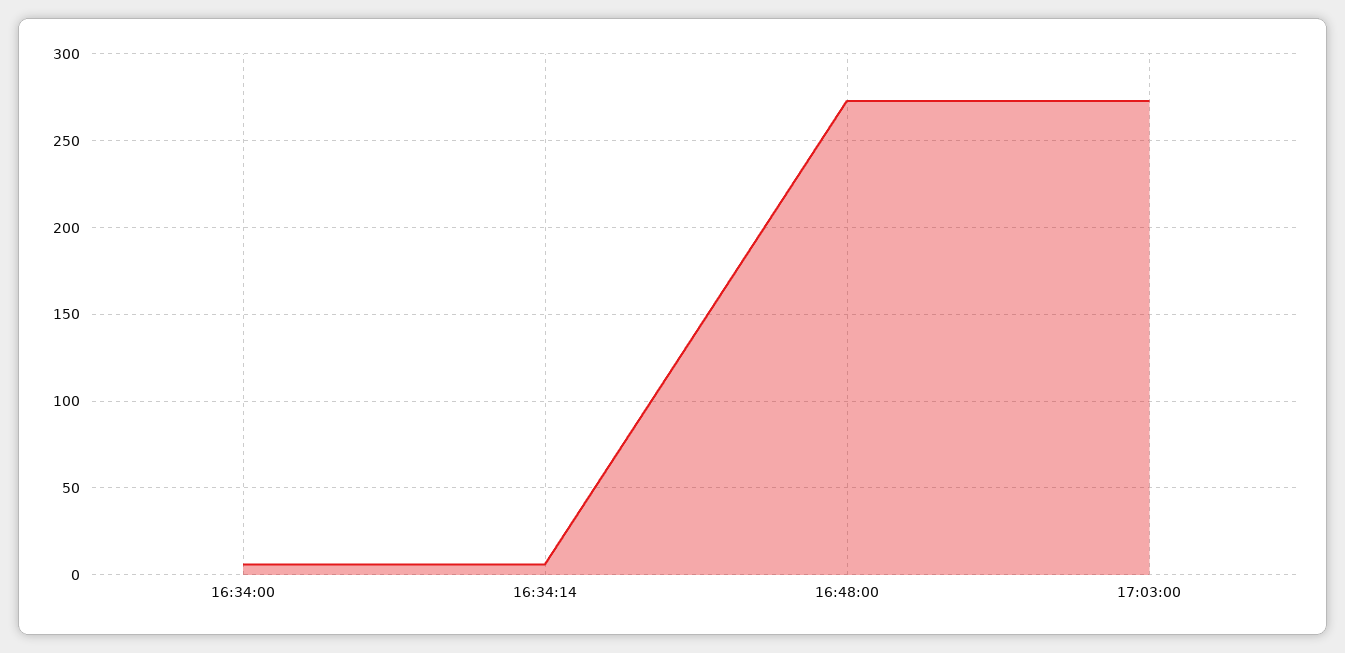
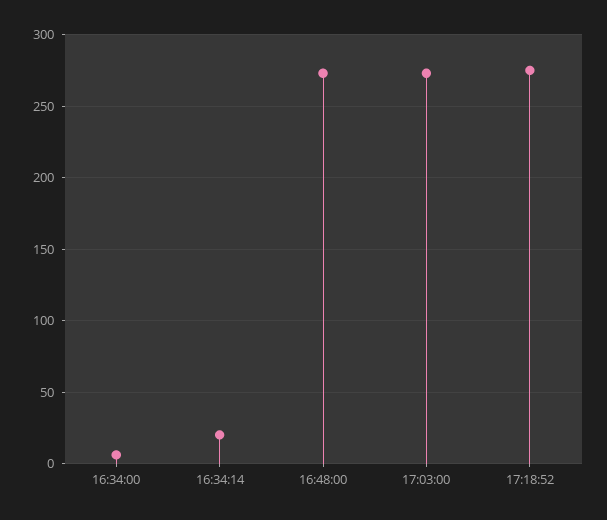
16:34:14: 5 -> 20
17:18:52: none -> 275

